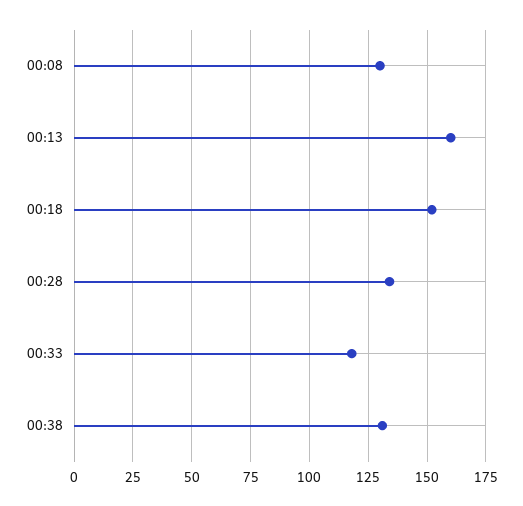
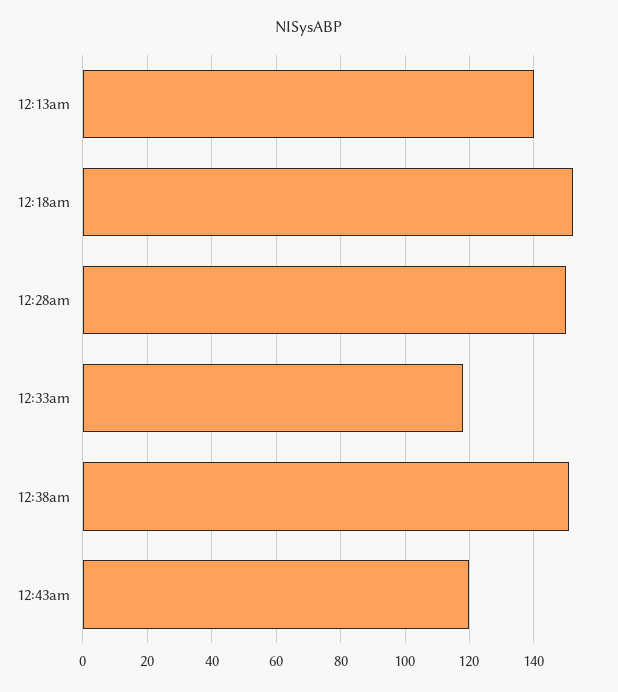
00:08: 130 -> none
00:13: 160 -> 140
00:28: 135 -> 150
00:38: 130 -> 150
12:43am: none -> 120

